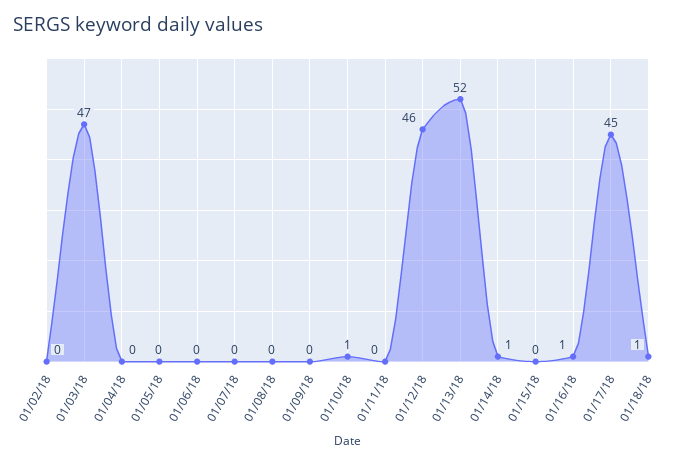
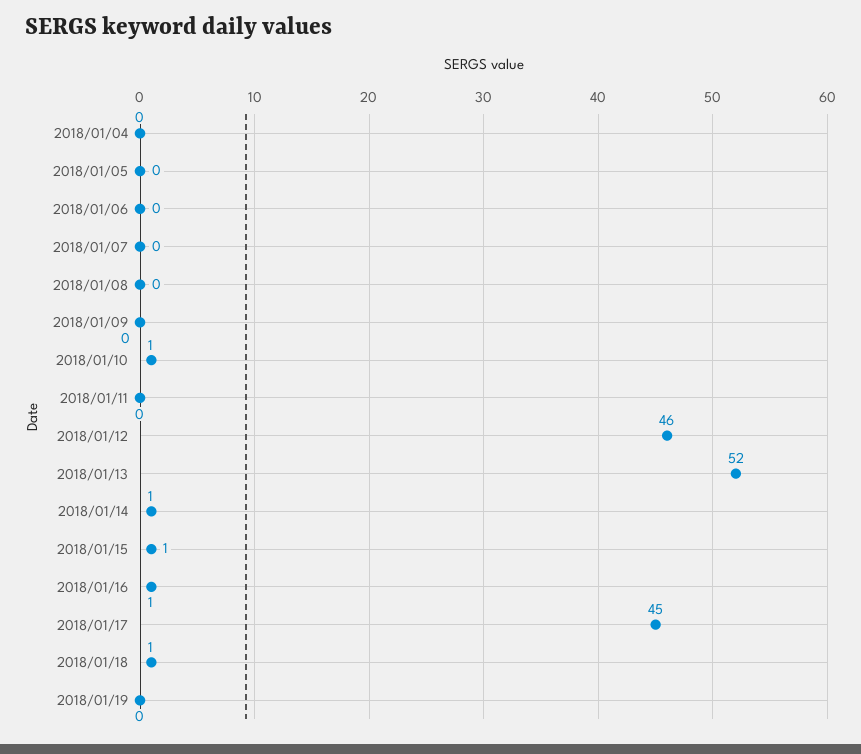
01/02/18: 0 -> none
01/03/18: 47 -> none
01/15/18: 0 -> 1
2018/01/19: none -> 0

